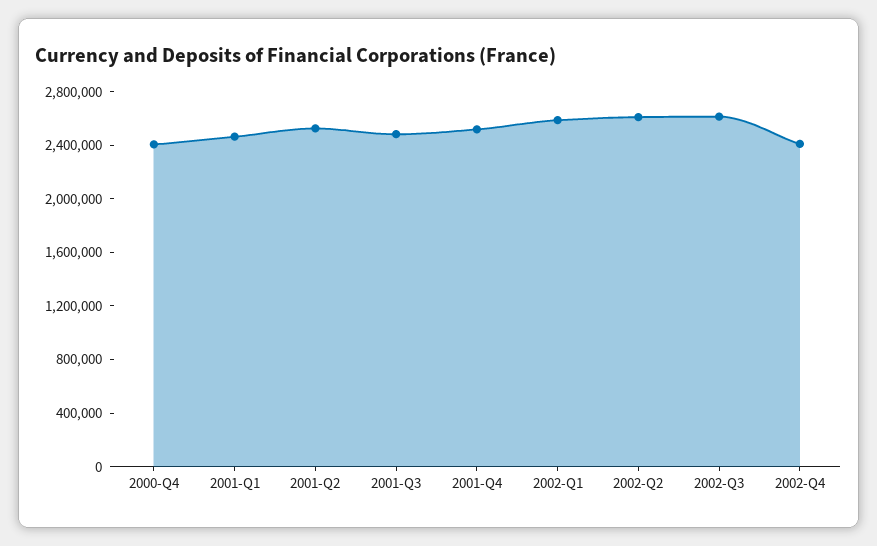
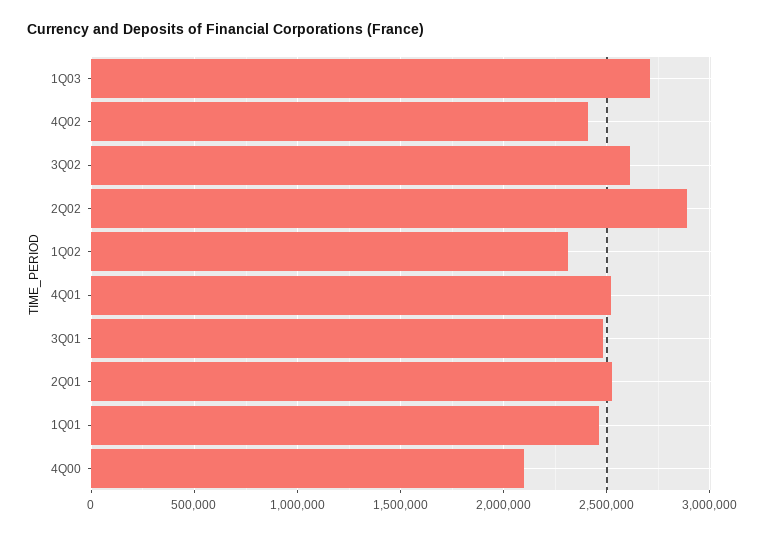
2000-Q4: 2400000 -> 2100000
2002-Q1: 2600000 -> 2300000
2002-Q2: 2600000 -> 2900000
1Q03: none -> 2700000

